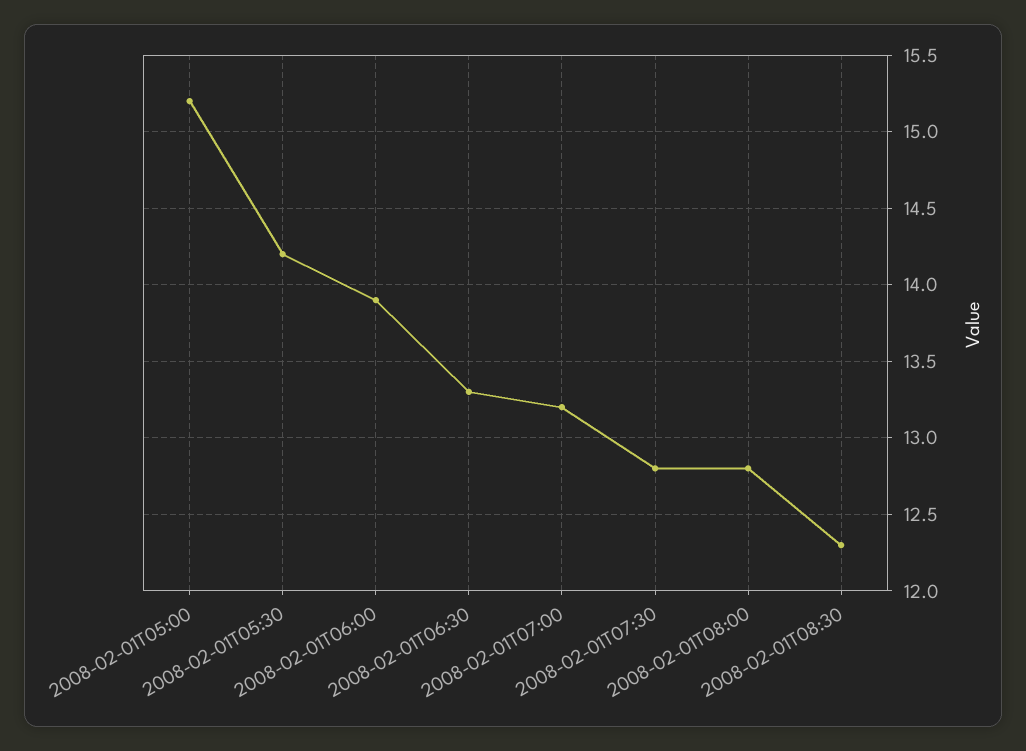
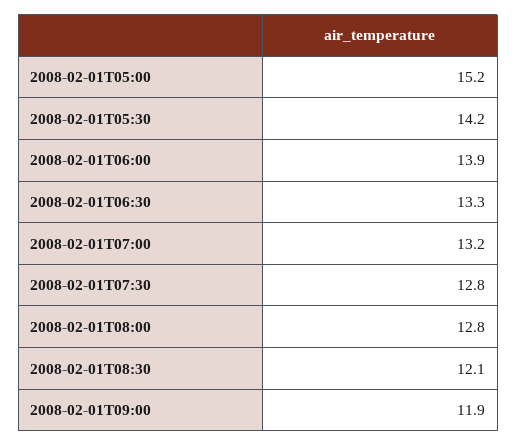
2008-02-01T08:30: 12.3 -> 12.1
2008-02-01T09:00: none -> 11.9

